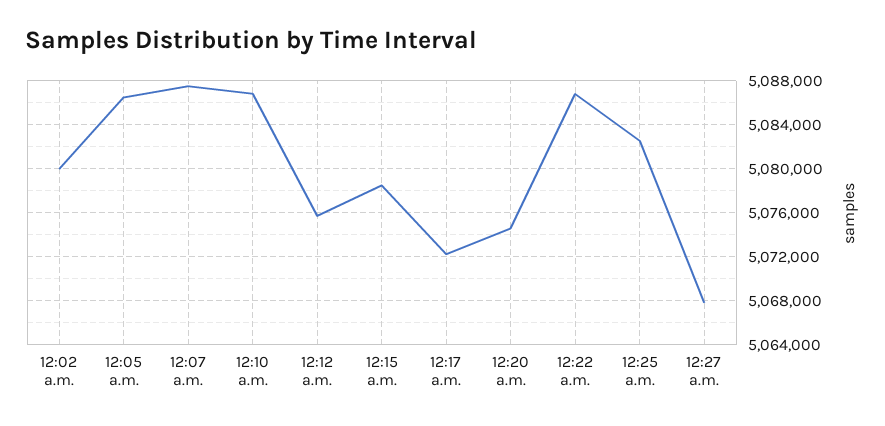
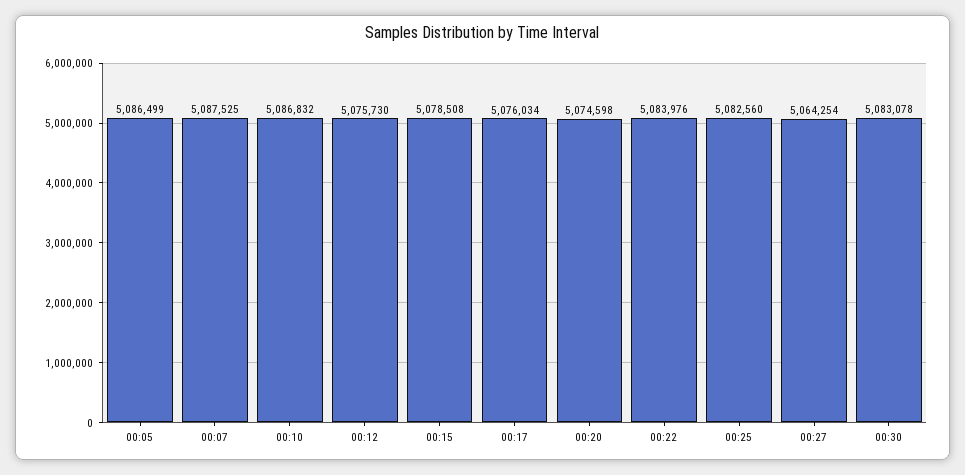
12:02 a.m.: 5080000 -> none
12:17 a.m.: 5072000 -> 5076034
12:22 a.m.: 5087000 -> 5083976
12:27 a.m.: 5068000 -> 5064254
00:30: none -> 5083078

